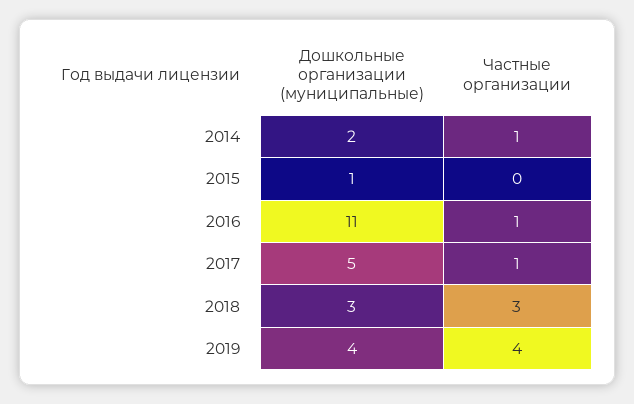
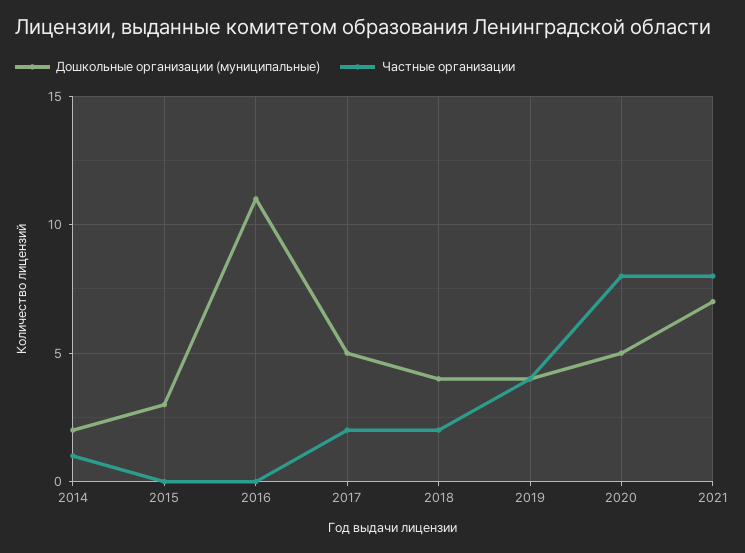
Дошкольные организации (муниципальные), 2015: 1 -> 3
Частные организации, 2016: 1 -> 0
Частные организации, 2017: 1 -> 2
Дошкольные организации (муниципальные), 2018: 3 -> 4
Частные организации, 2018: 3 -> 2
Дошкольные организации (муниципальные), 2020: none -> 5
Частные организации, 2020: none -> 8
Дошкольные организации (муниципальные), 2021: none -> 7
Частные организации, 2021: none -> 8

